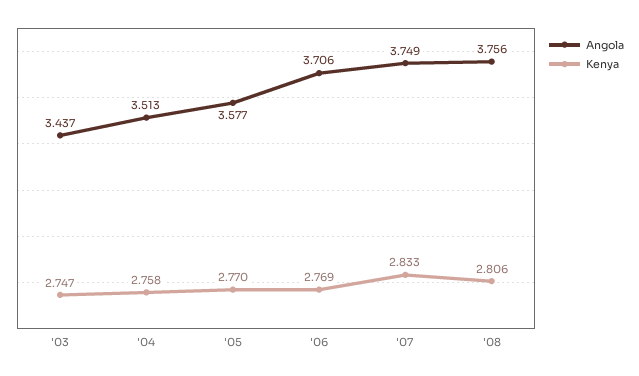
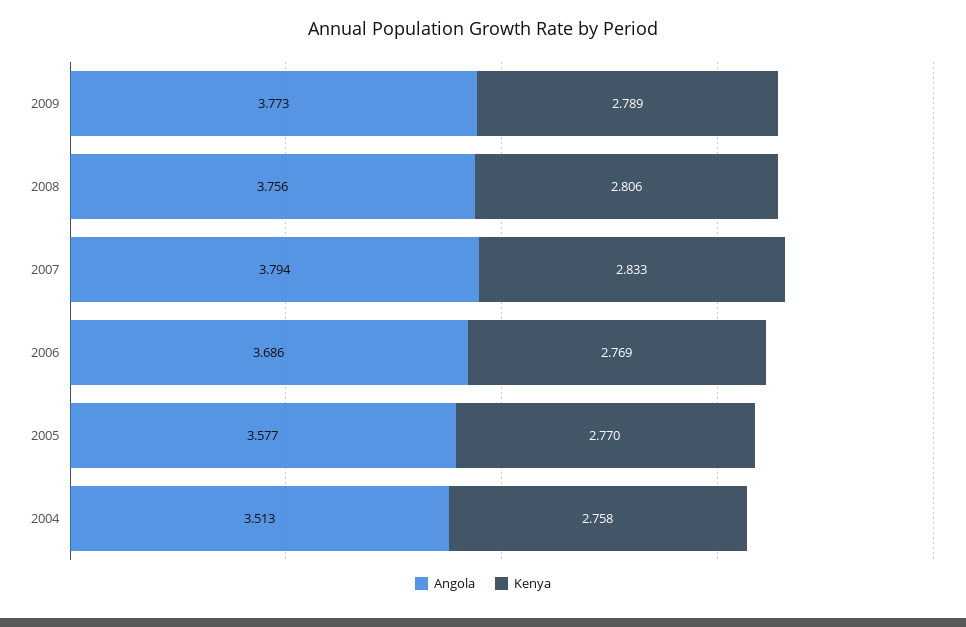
Angola, '03: 3.437 -> none
Kenya, '03: 2.747 -> none
Angola, '06: 3.706 -> 3.686
Angola, '07: 3.749 -> 3.794
Angola, 2009: none -> 3.773
Kenya, 2009: none -> 2.789

